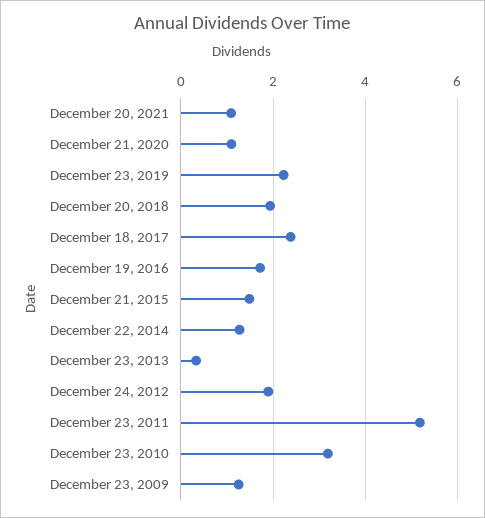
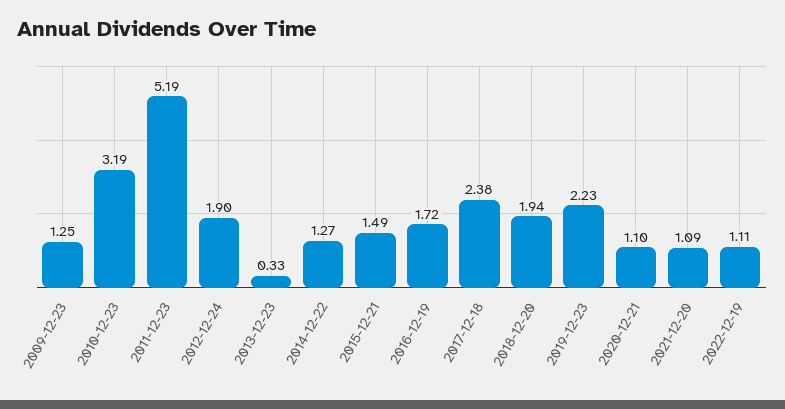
2022-12-19: none -> 1.11

